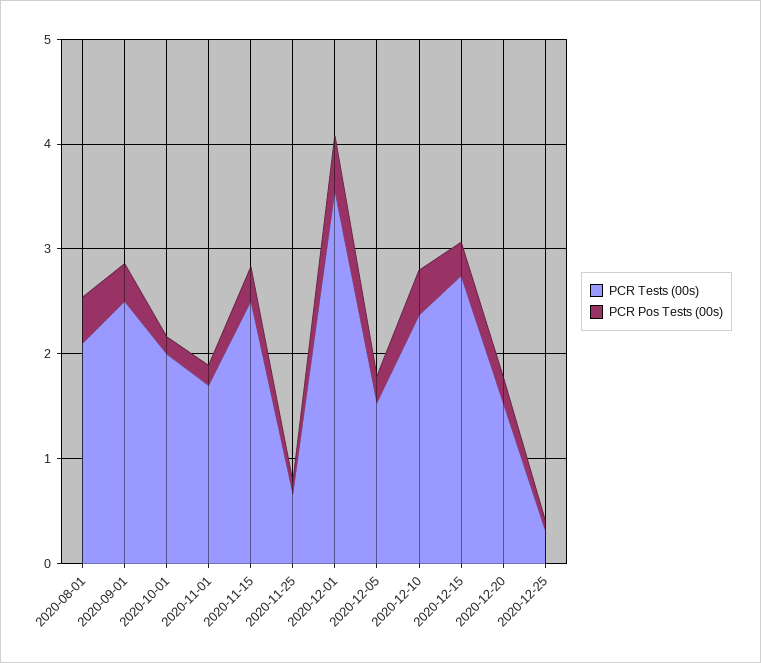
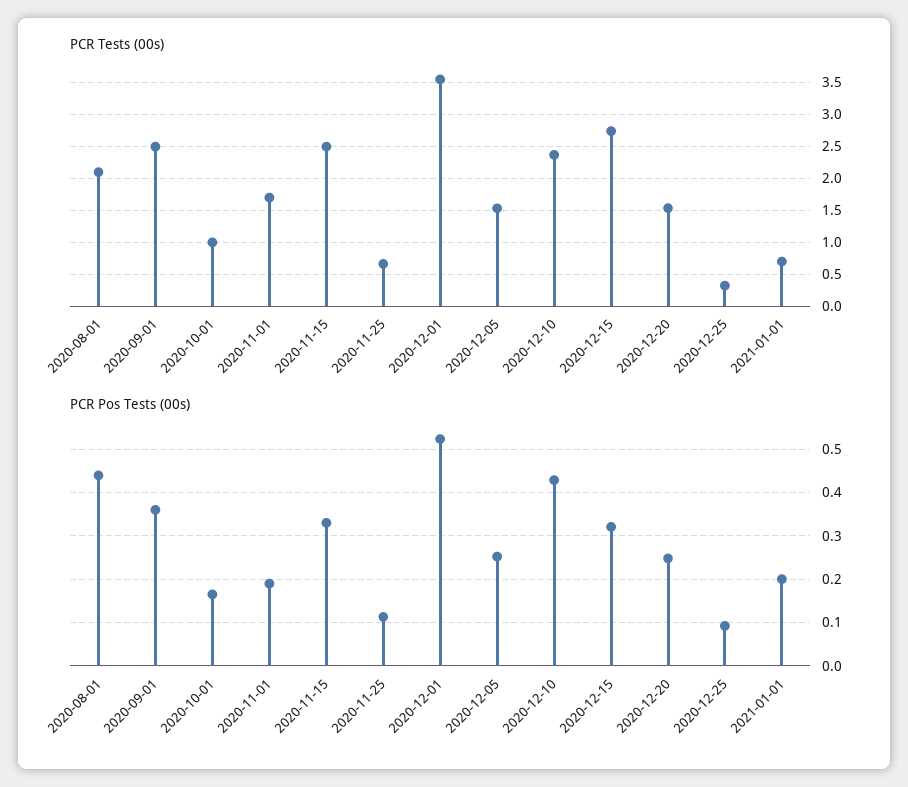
PCR Tests (00s), 2020-10-01: 2 -> 1
PCR Tests (00s), 2021-01-01: none -> 0.7
PCR Pos Tests (00s), 2021-01-01: none -> 0.2

